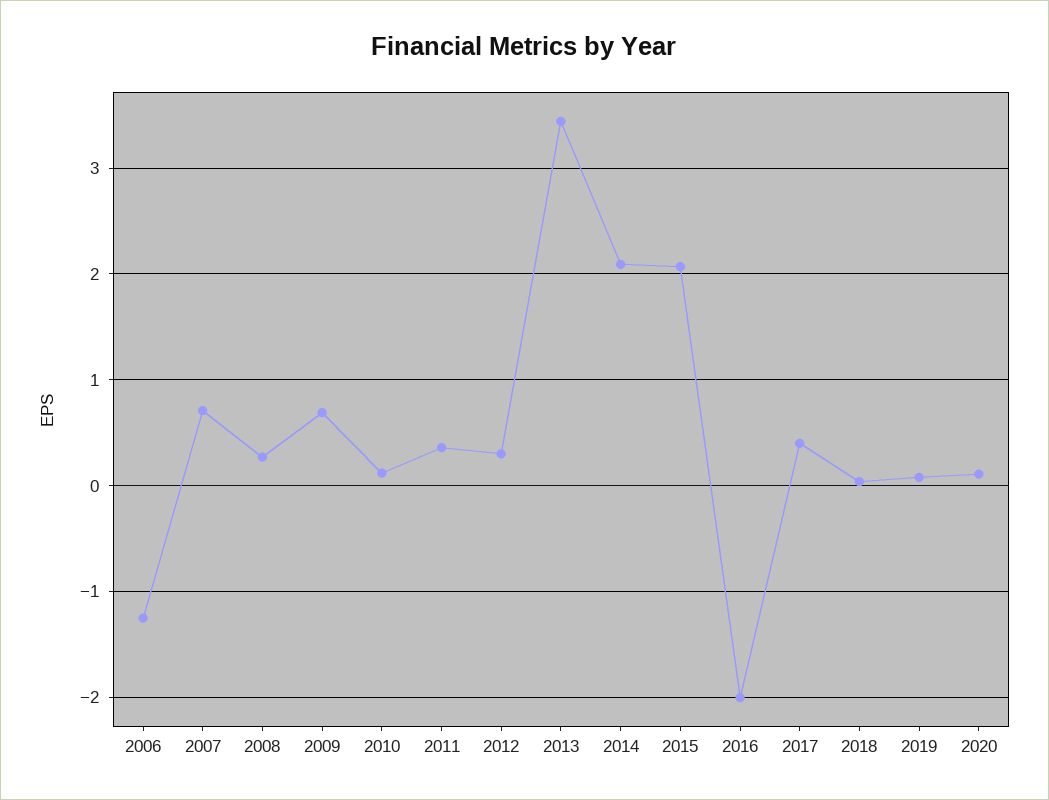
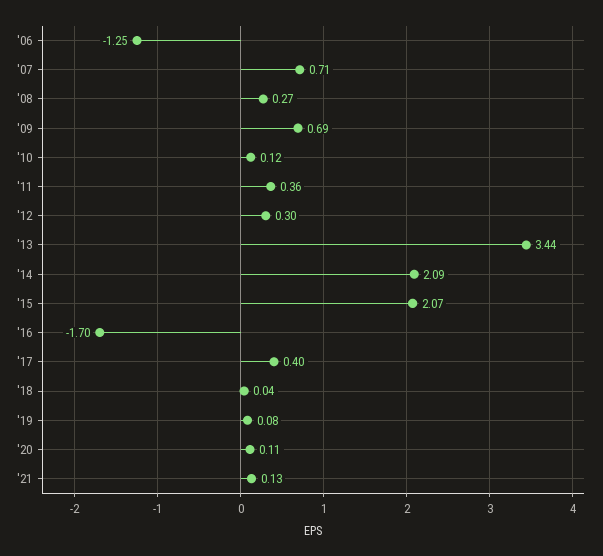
2016: -2 -> -1.7
'21: none -> 0.13

